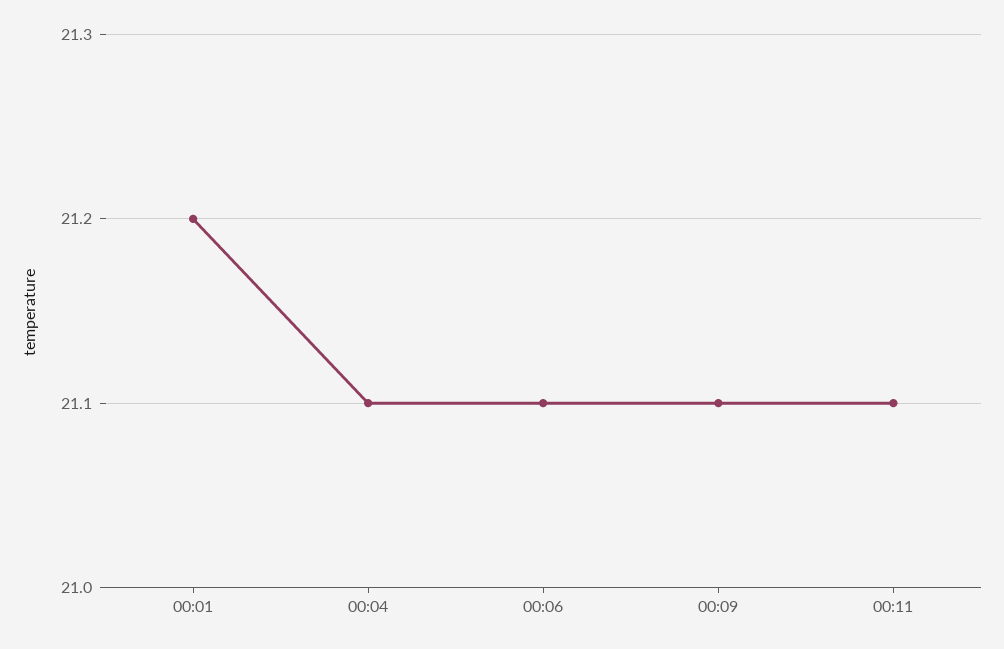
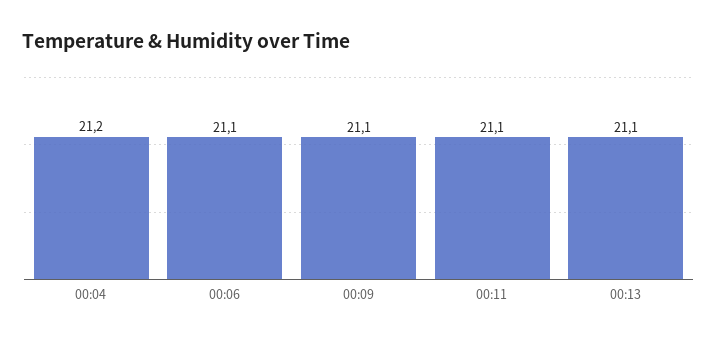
00:01: 21.2 -> none
00:04: 21.1 -> 21.2
00:13: none -> 21.1

